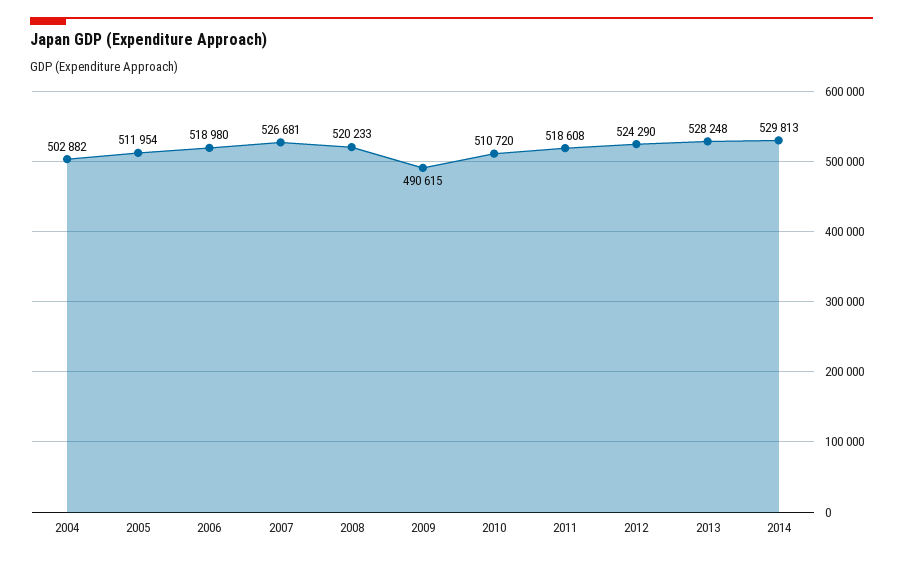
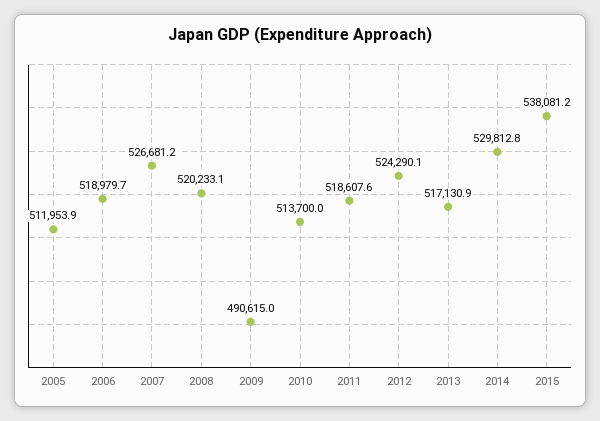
2004: 502882 -> none
2010: 510720 -> 513700
2013: 528248 -> 517130.9
2015: none -> 538081.2

